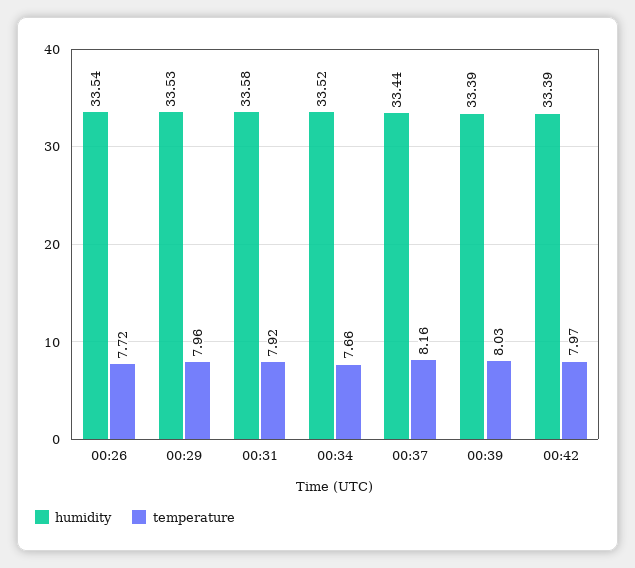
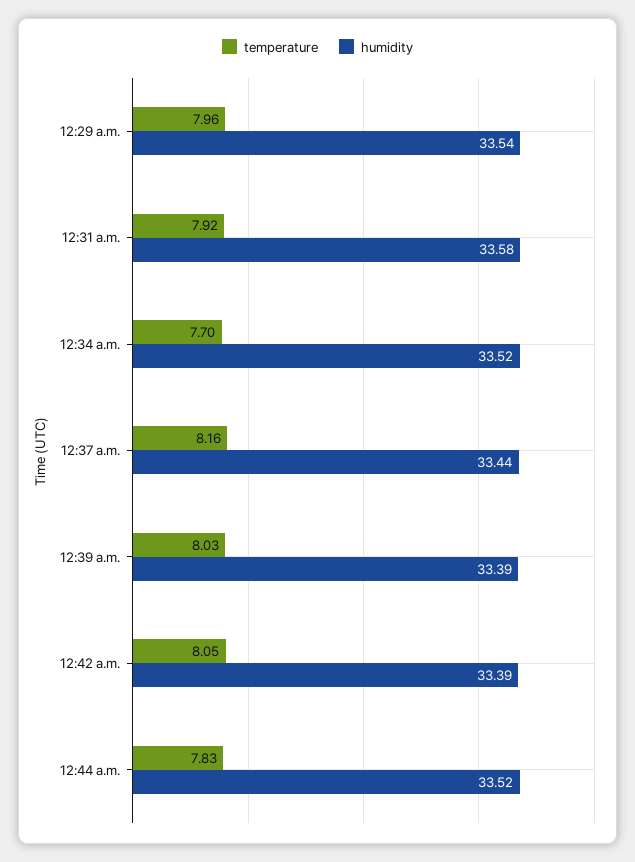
humidity, 00:26: 33.54 -> none
temperature, 00:26: 7.72 -> none
humidity, 00:29: 33.53 -> 33.54
temperature, 00:34: 7.66 -> 7.7
temperature, 00:42: 7.97 -> 8.05
temperature, 12:44 a.m.: none -> 7.83
humidity, 12:44 a.m.: none -> 33.52

